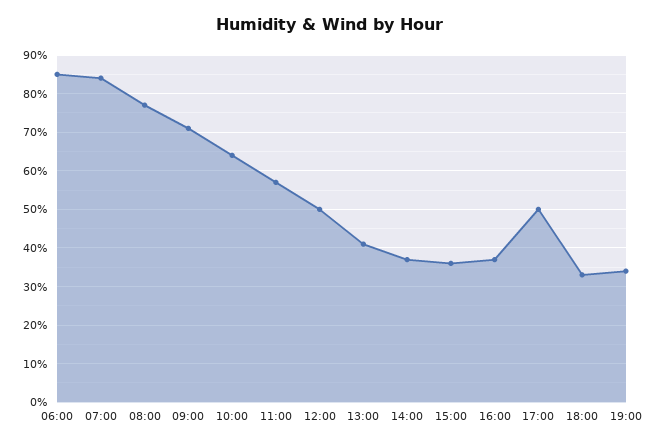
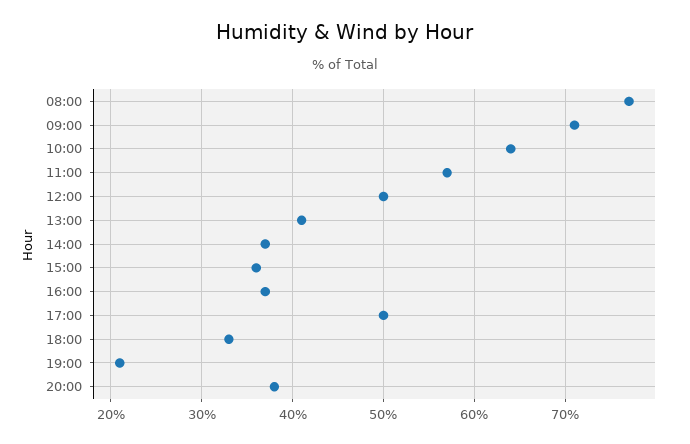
06:00: 85 -> none
07:00: 85 -> none
19:00: 35 -> 21
20:00: none -> 38

